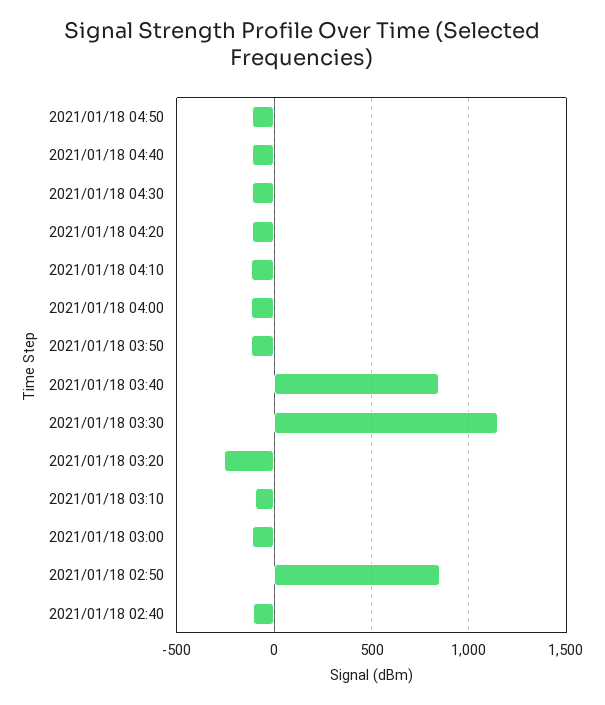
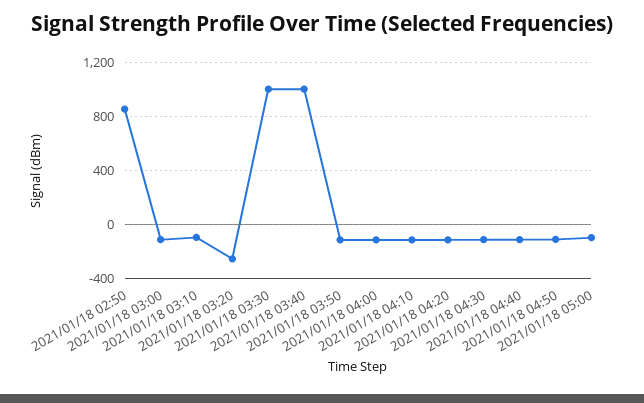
2021/01/18 03:40: 850 -> 1000
2021/01/18 03:30: 1150 -> 1000
2021/01/18 02:40: -100 -> none
2021/01/18 05:00: none -> -100

